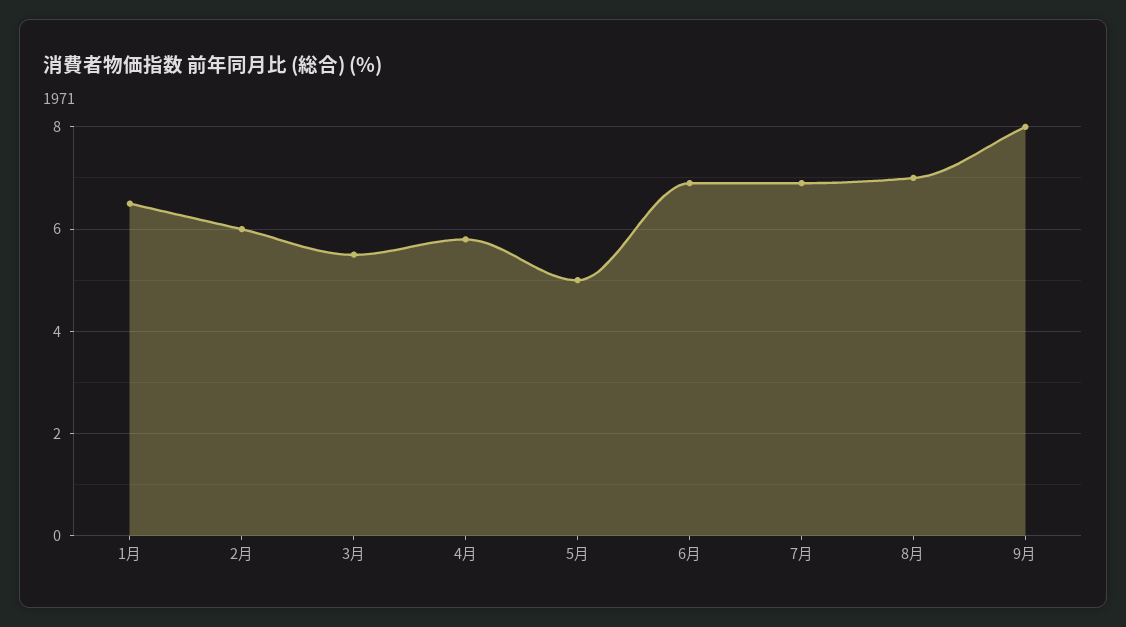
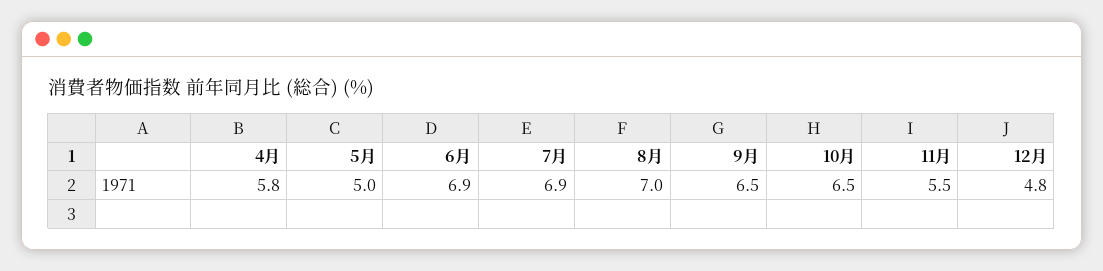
1月: 6.5 -> none
2月: 6 -> none
3月: 5.5 -> none
9月: 8 -> 6.5
10月: none -> 6.5
11月: none -> 5.5
12月: none -> 4.8

